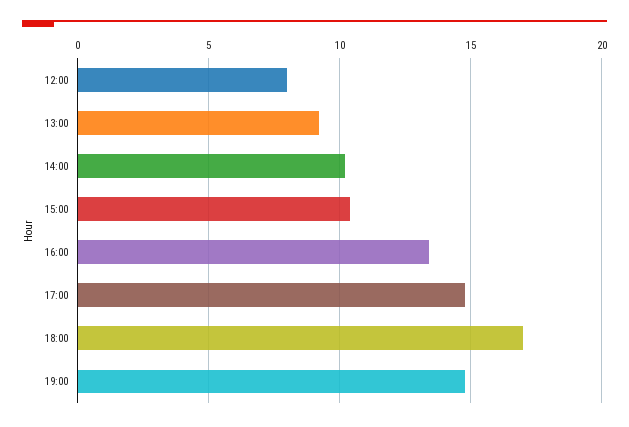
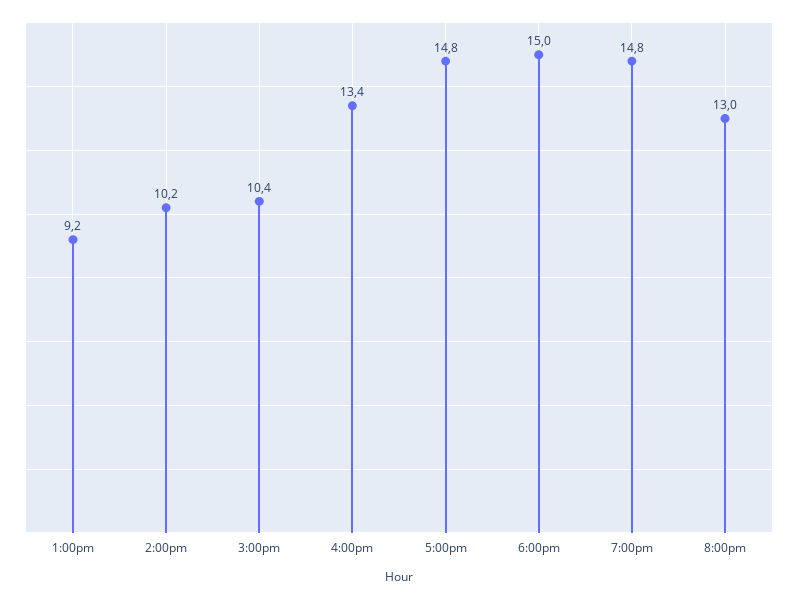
12:00: 8 -> none
18:00: 17 -> 15
8:00pm: none -> 13

